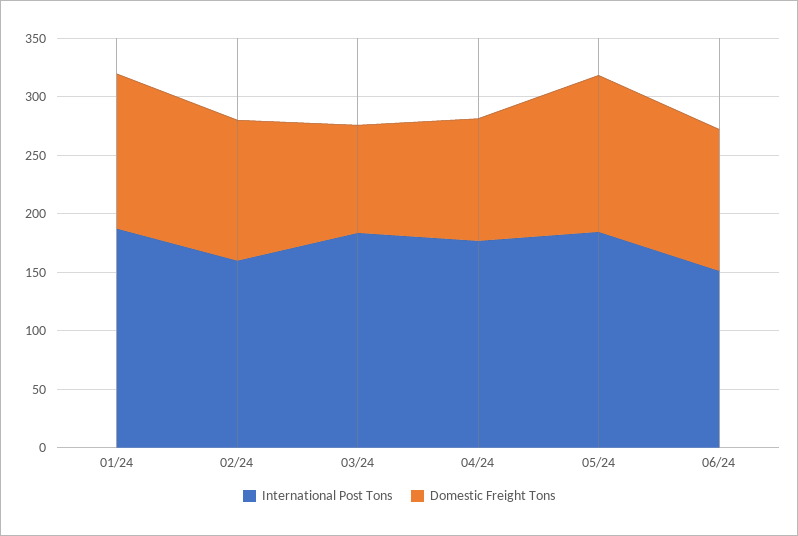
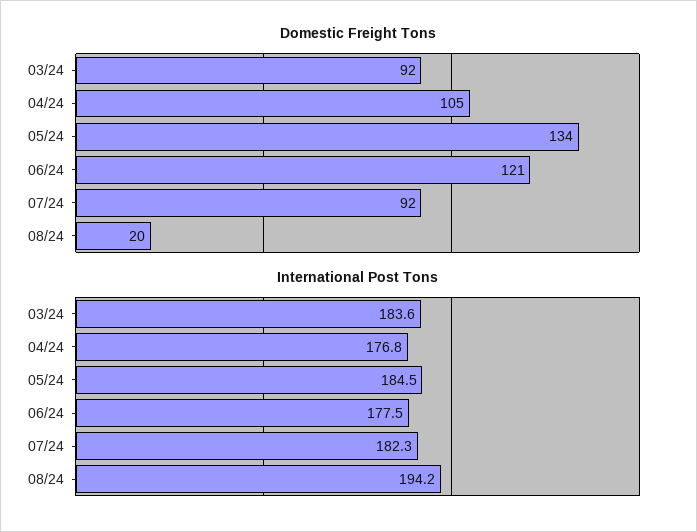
International Post Tons, 01/24: 190 -> none
Domestic Freight Tons, 01/24: 130 -> none
International Post Tons, 02/24: 160 -> none
Domestic Freight Tons, 02/24: 120 -> none
International Post Tons, 06/24: 150 -> 177.5
Domestic Freight Tons, 07/24: none -> 92
Domestic Freight Tons, 08/24: none -> 20
International Post Tons, 07/24: none -> 182.3
International Post Tons, 08/24: none -> 194.2

